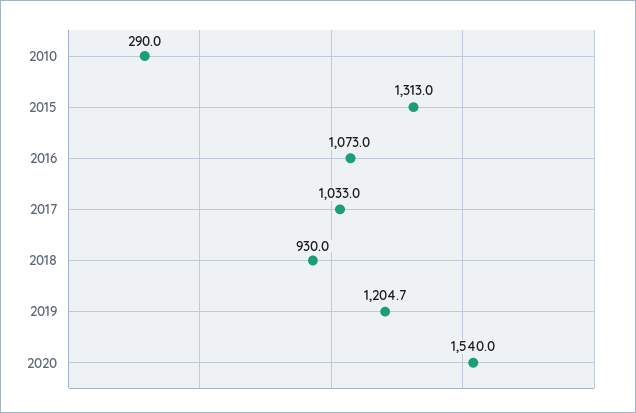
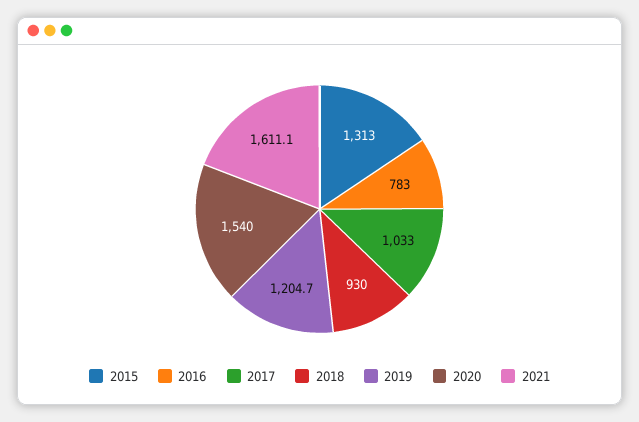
2010: 290 -> none
2016: 1073 -> 783
2021: none -> 1611.1

